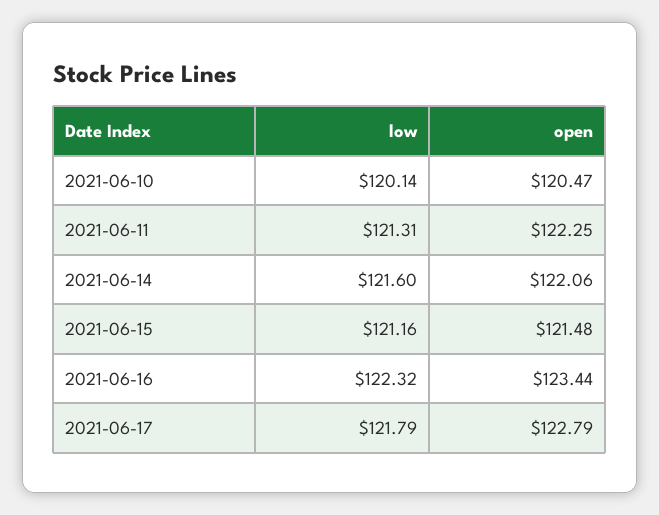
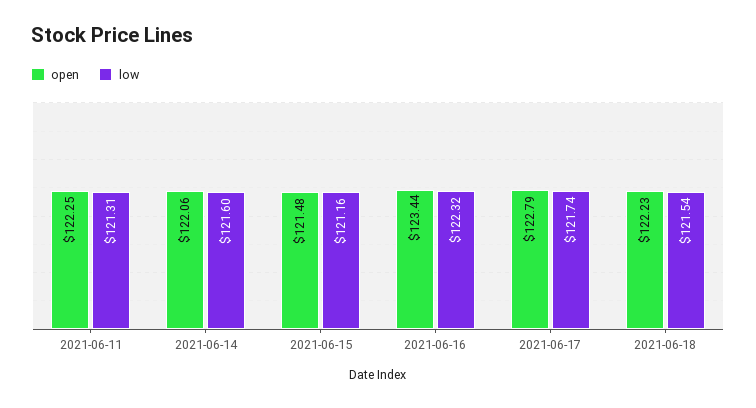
low, 2021-06-10: 120.14 -> none
open, 2021-06-10: 120.47 -> none
low, 2021-06-17: 121.79 -> 121.74
open, 2021-06-18: none -> 122.23
low, 2021-06-18: none -> 121.54

